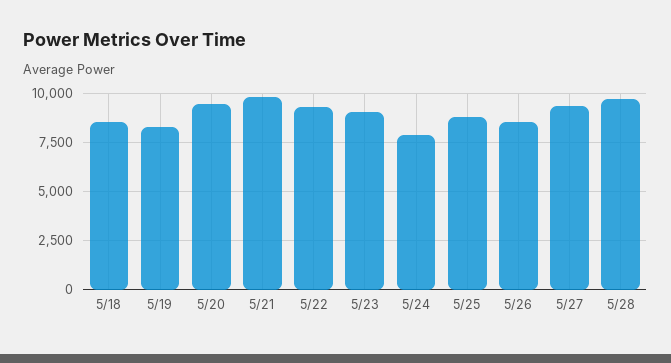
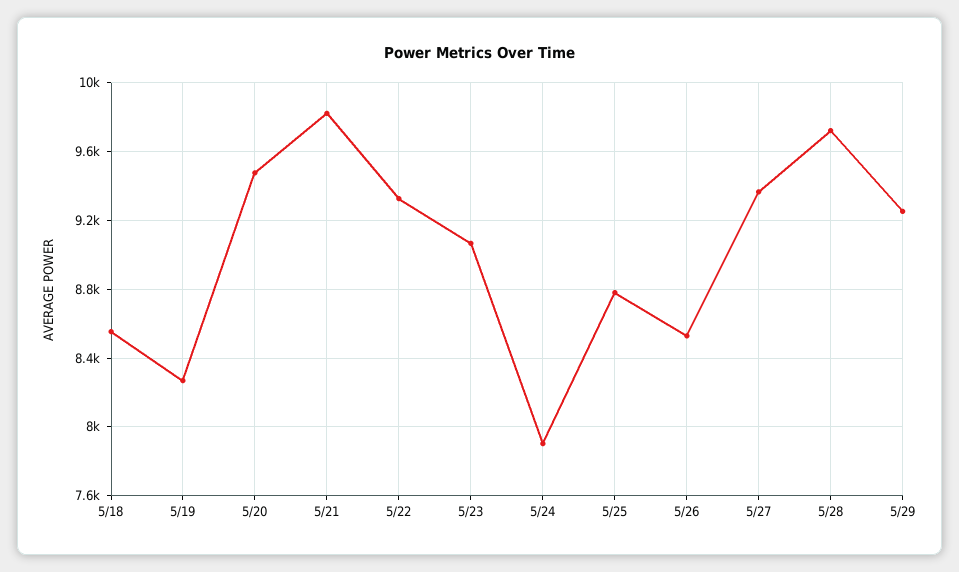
5/29: none -> 9250

